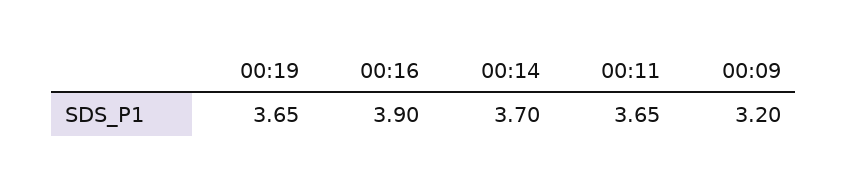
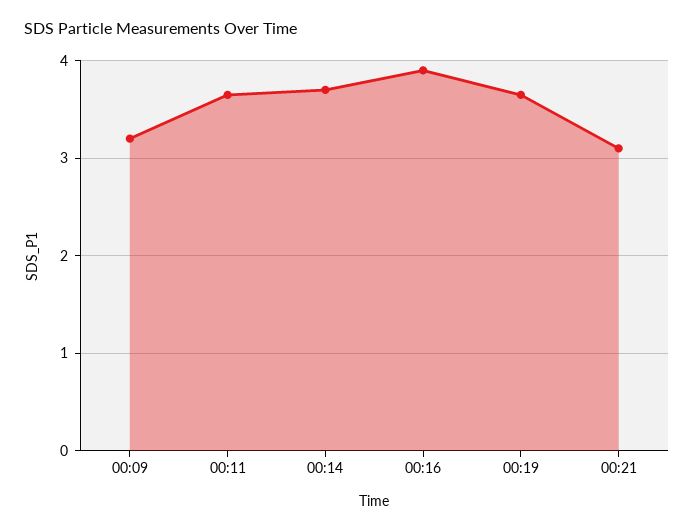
00:21: none -> 3.1

